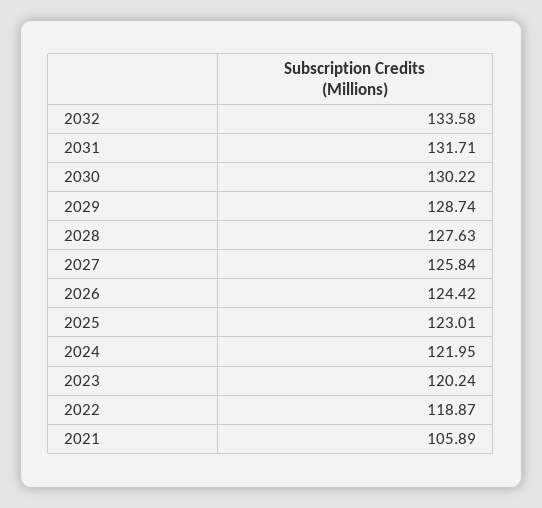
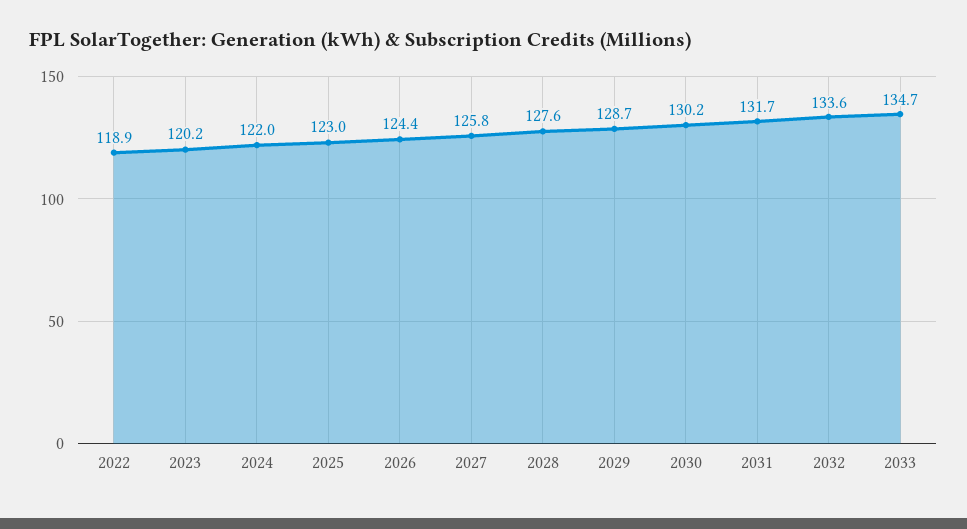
2021: 105.89 -> none
2033: none -> 134.7

